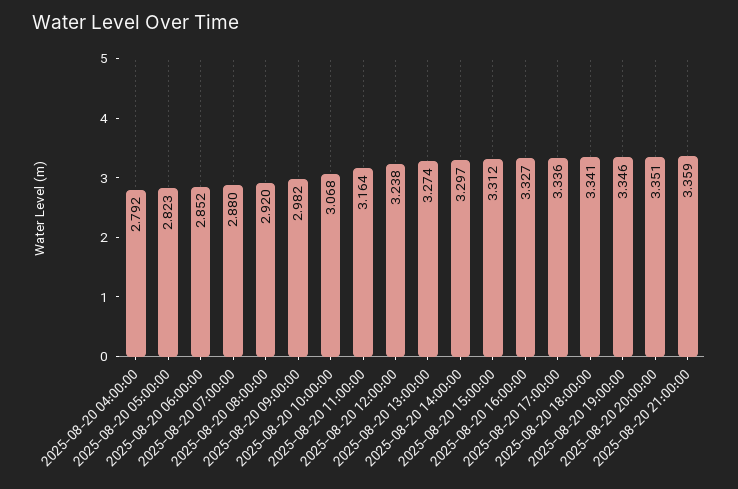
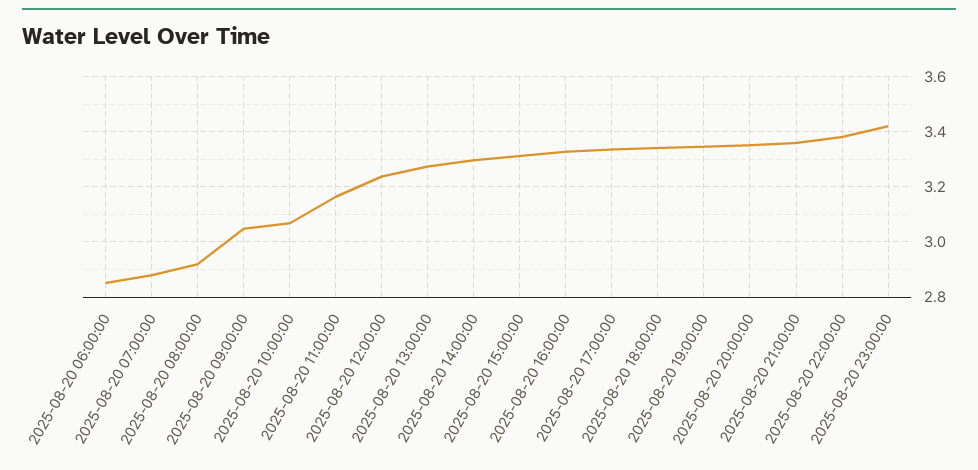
2025-08-20 04:00:00: 2.792 -> none
2025-08-20 05:00:00: 2.823 -> none
2025-08-20 09:00:00: 2.982 -> 3.05
2025-08-20 22:00:00: none -> 3.375
2025-08-20 23:00:00: none -> 3.425

